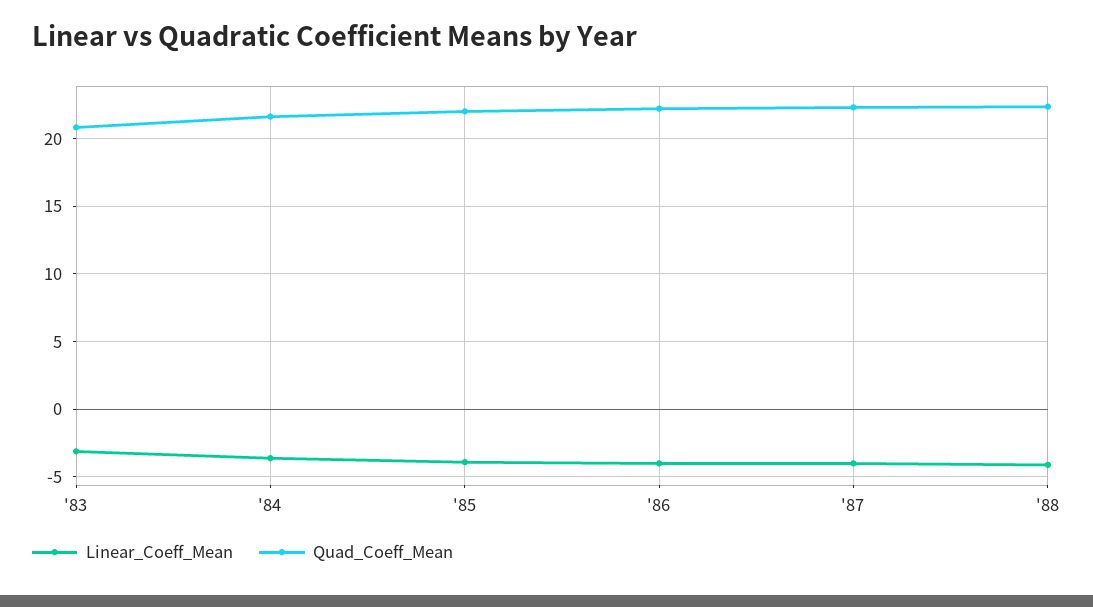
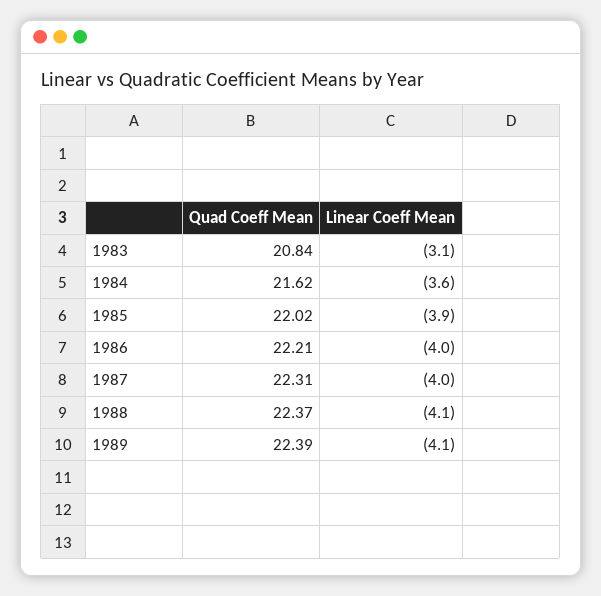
Quad_Coeff_Mean, 1989: none -> 22.39
Linear_Coeff_Mean, 1989: none -> -4.1

